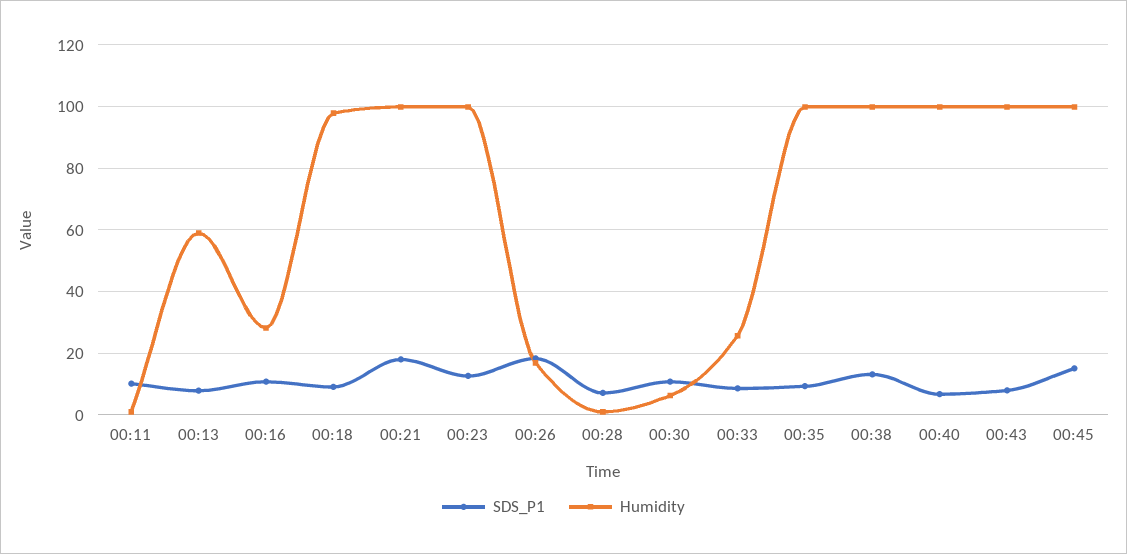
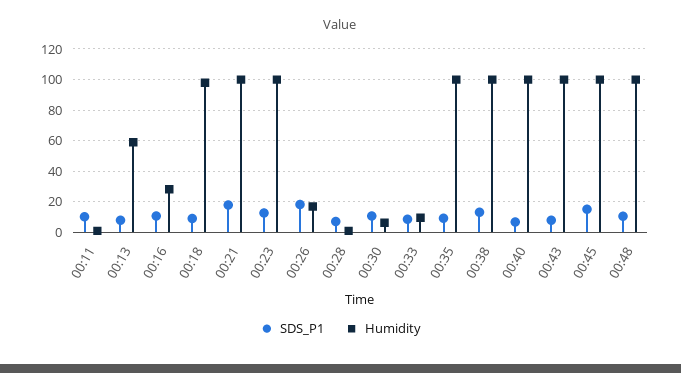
Humidity, 00:33: 26 -> 10
SDS_P1, 00:48: none -> 10
Humidity, 00:48: none -> 100

